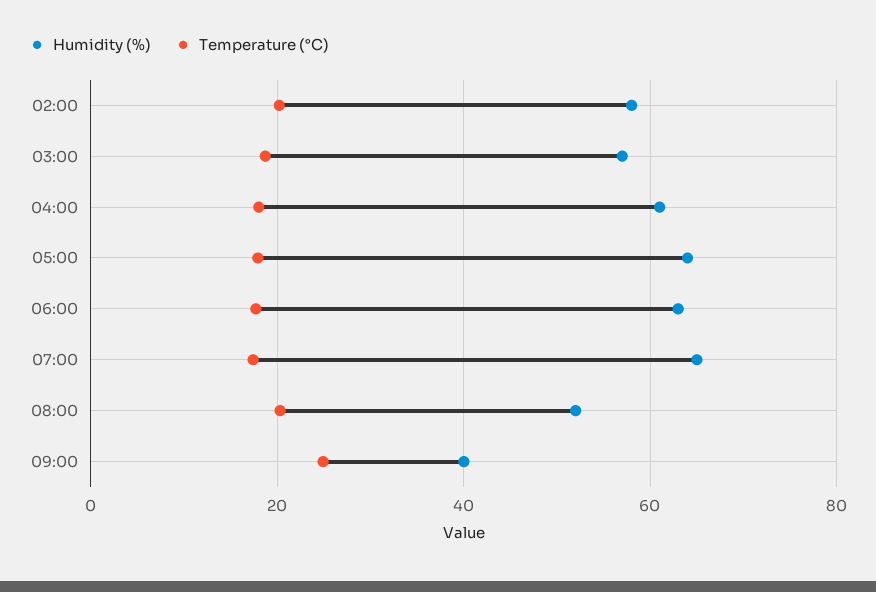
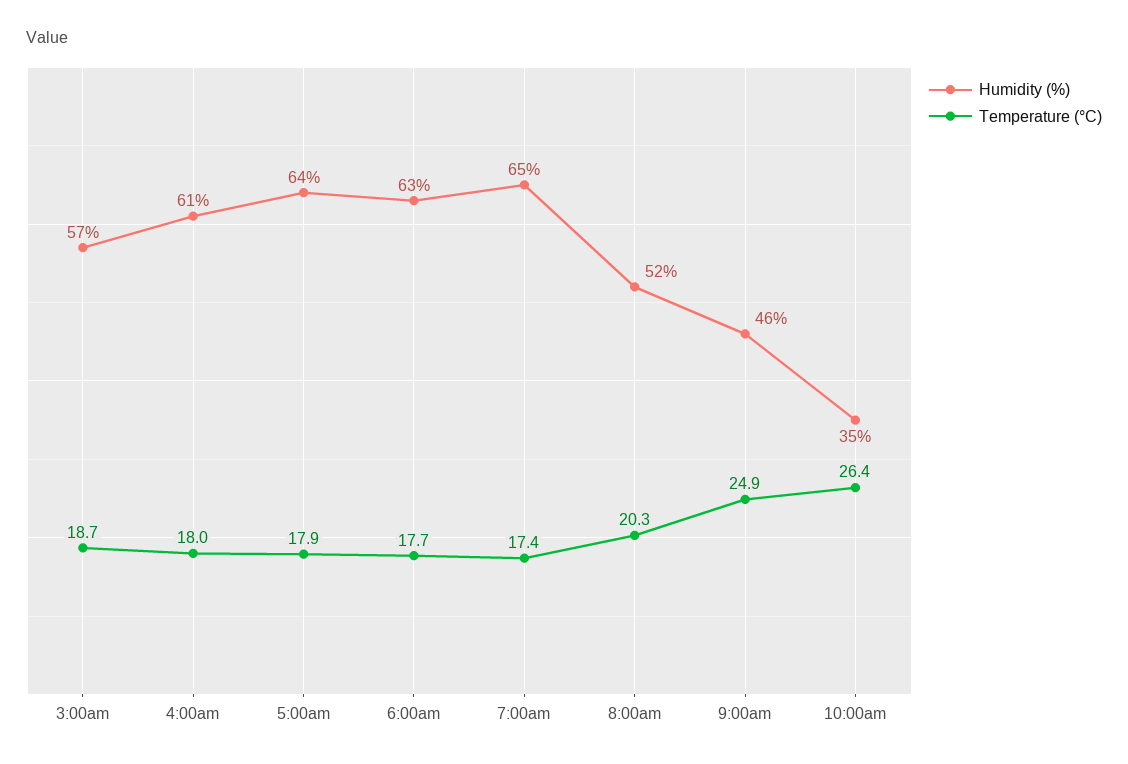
Humidity (%), 02:00: 58 -> none
Temperature (°C), 02:00: 20 -> none
Humidity (%), 09:00: 40 -> 46
Humidity (%), 10:00am: none -> 35
Temperature (°C), 10:00am: none -> 26.4

